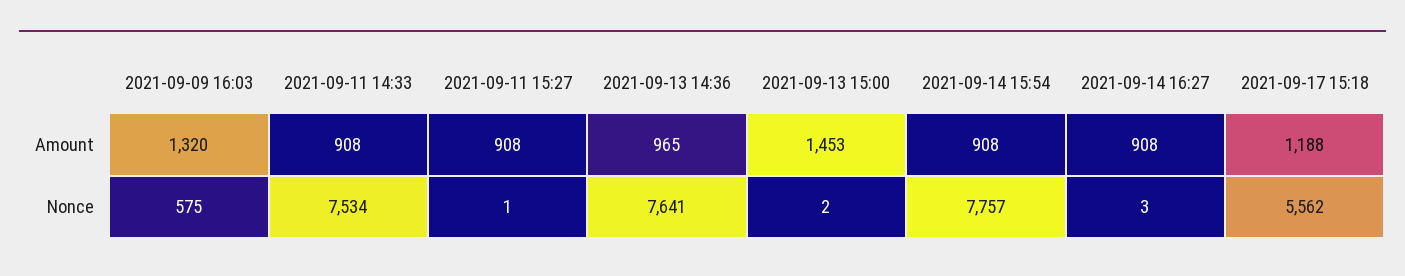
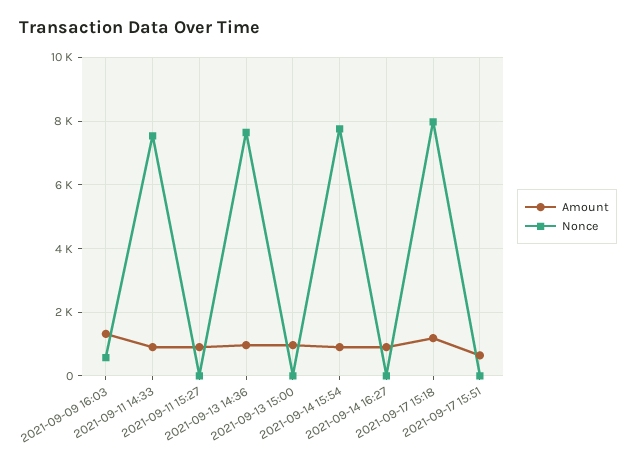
Amount, 2021-09-13 15:00: 1453 -> 1000
Nonce, 2021-09-17 15:18: 5562 -> 8000
Amount, 2021-09-17 15:51: none -> 600
Nonce, 2021-09-17 15:51: none -> 0

